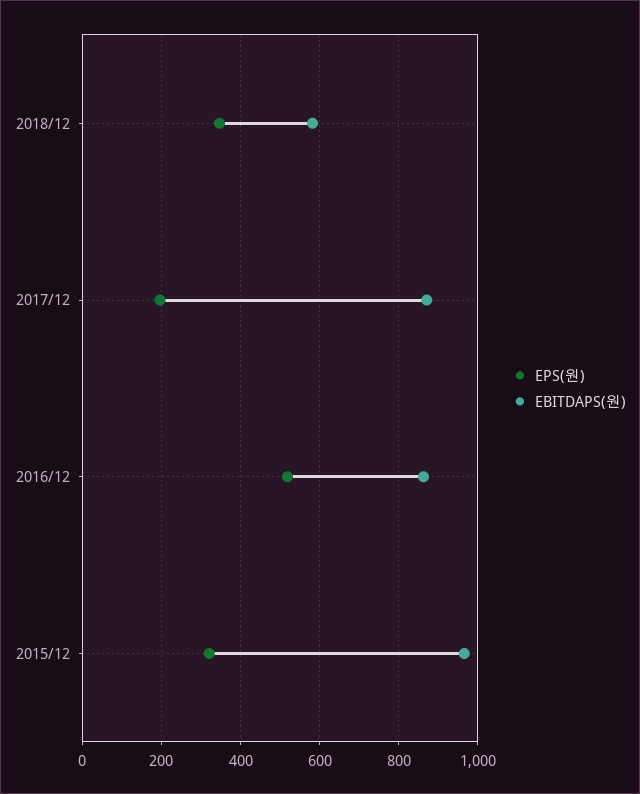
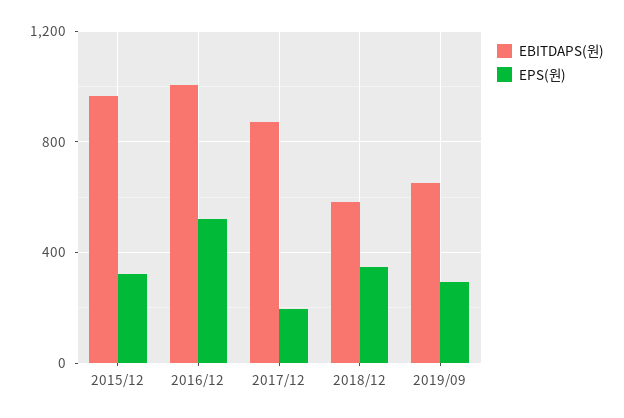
EBITDAPS(원), 2016/12: 860 -> 1000
EBITDAPS(원), 2019/09: none -> 650
EPS(원), 2019/09: none -> 300

